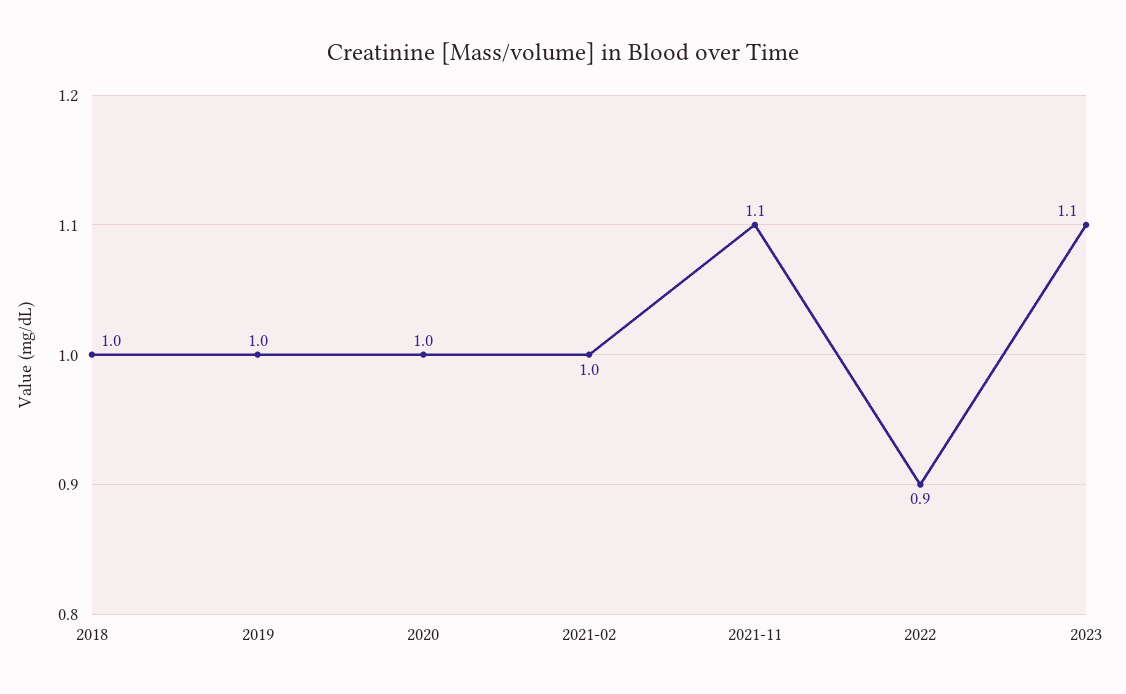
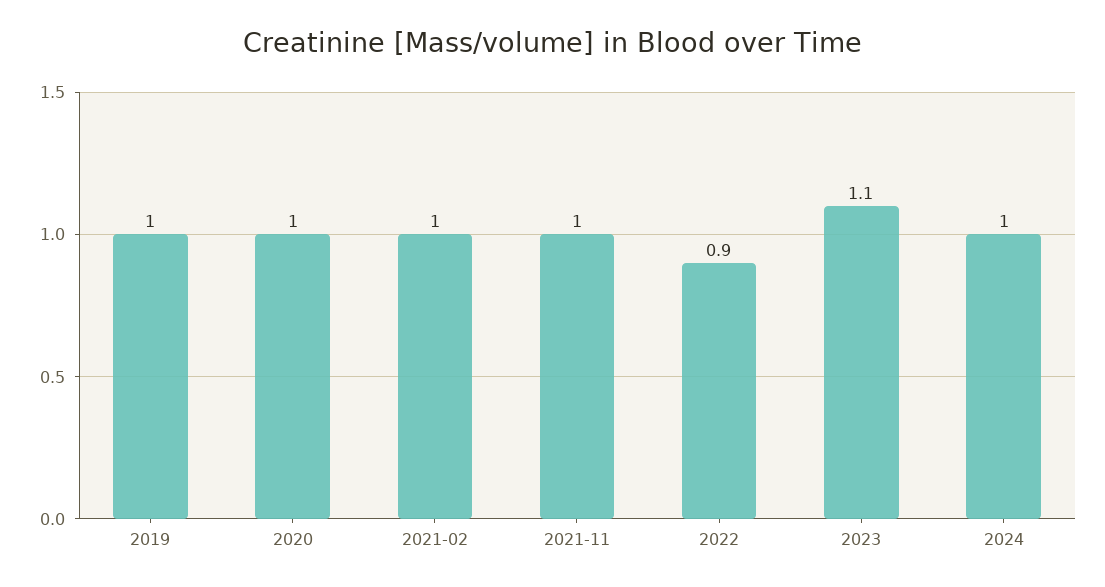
2018: 1 -> none
2021-11: 1.1 -> 1
2024: none -> 1

